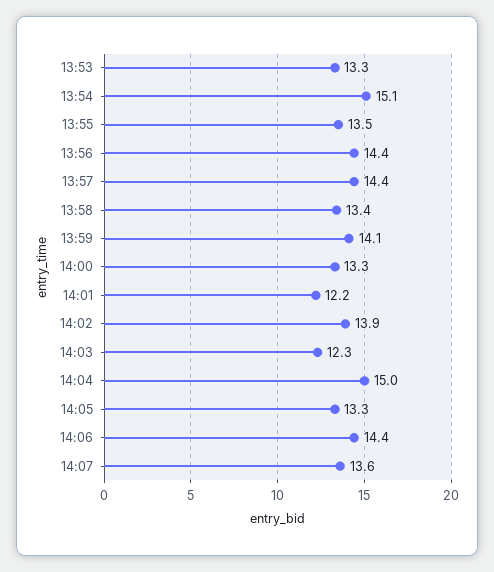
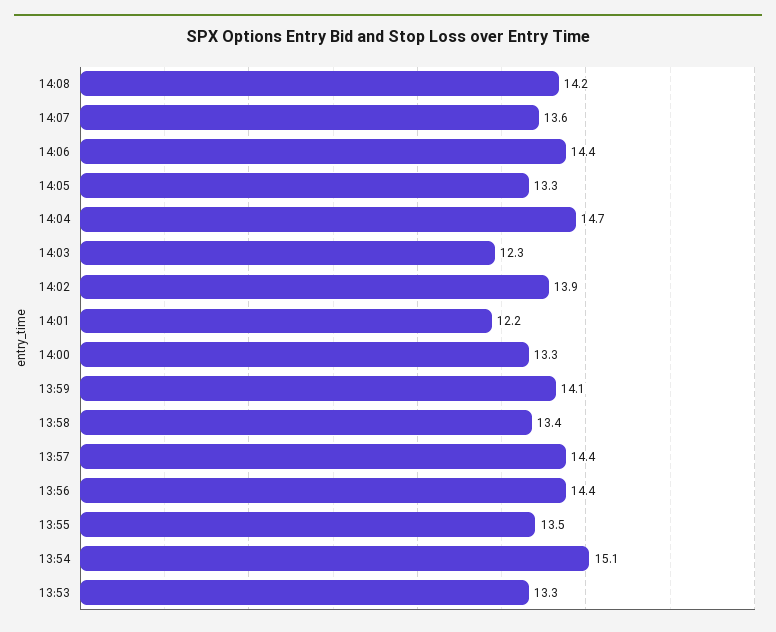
14:04: 15 -> 14.7
14:08: none -> 14.2

